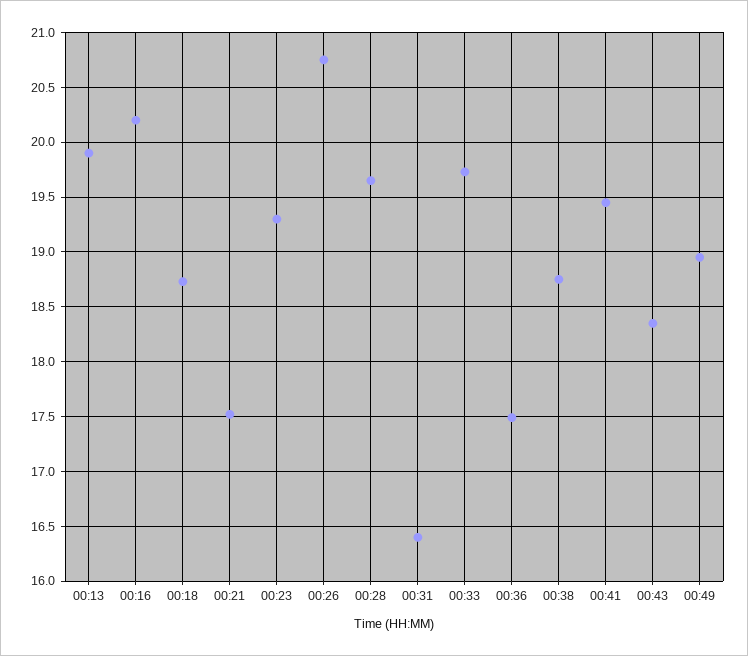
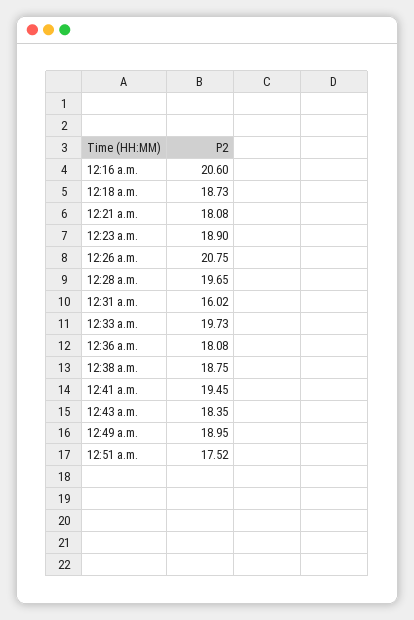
00:13: 19.9 -> none
00:16: 20.2 -> 20.6
00:21: 17.5 -> 18.08
00:23: 19.3 -> 18.9
00:31: 16.4 -> 16.02
00:36: 17.5 -> 18.08
12:51 a.m.: none -> 17.52

